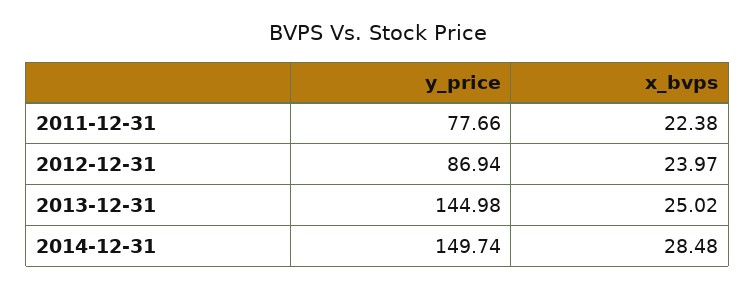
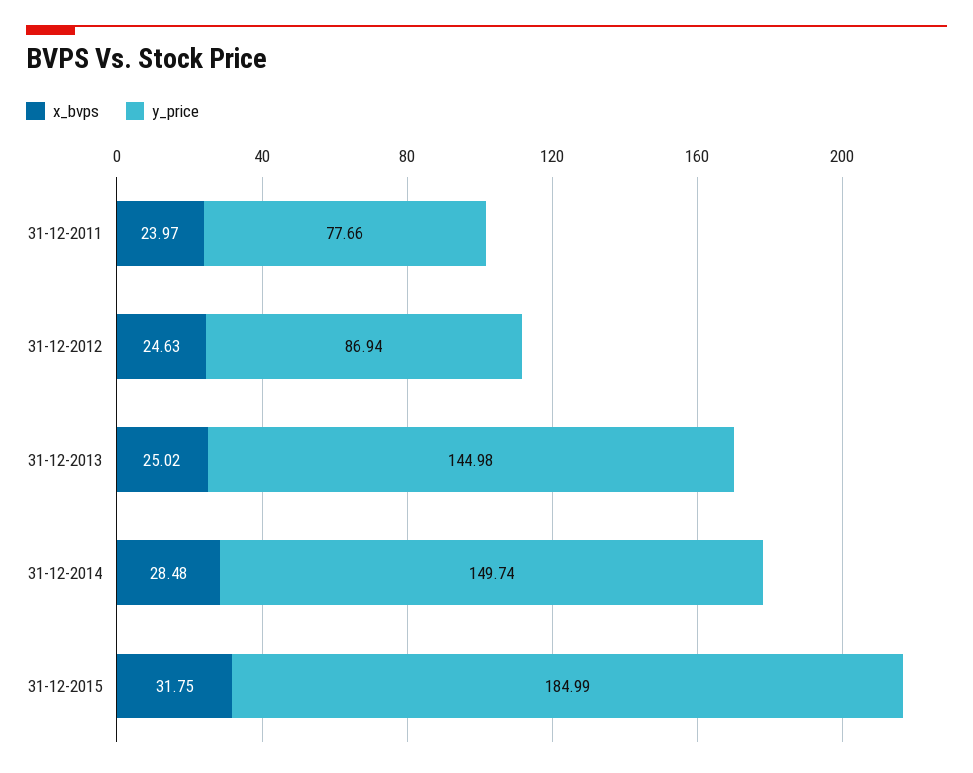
x_bvps, 2011-12-31: 22.38 -> 23.97
x_bvps, 2012-12-31: 23.97 -> 24.63
x_bvps, 31-12-2015: none -> 31.75
y_price, 31-12-2015: none -> 184.99

